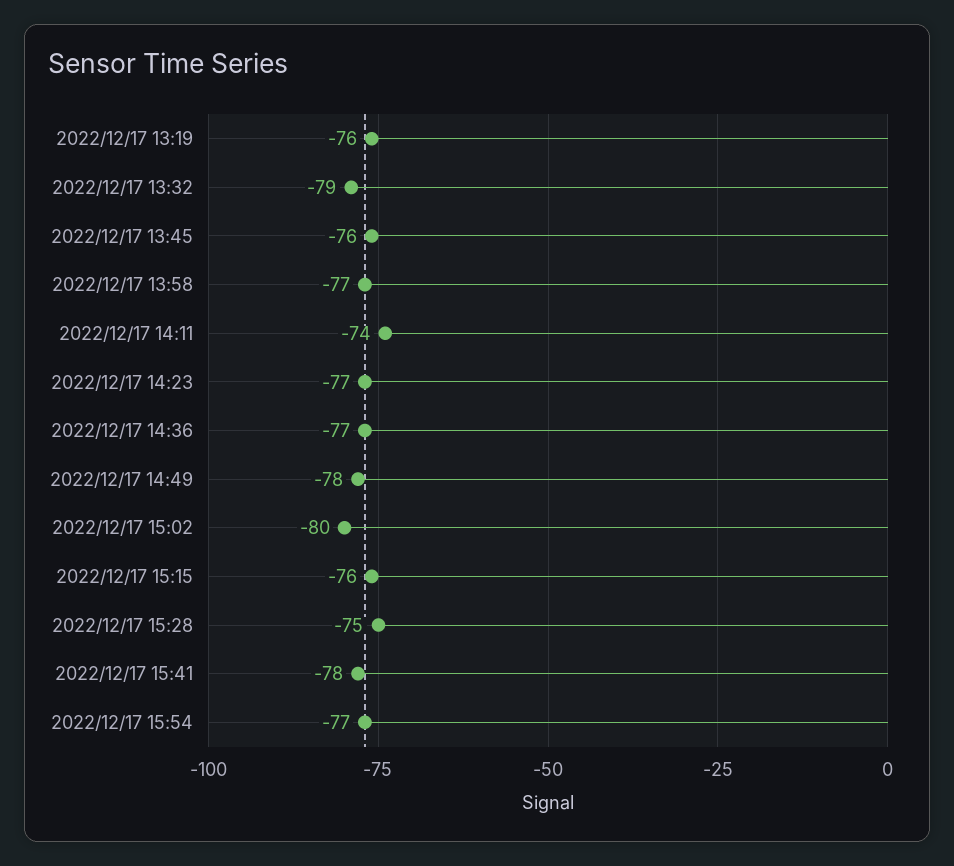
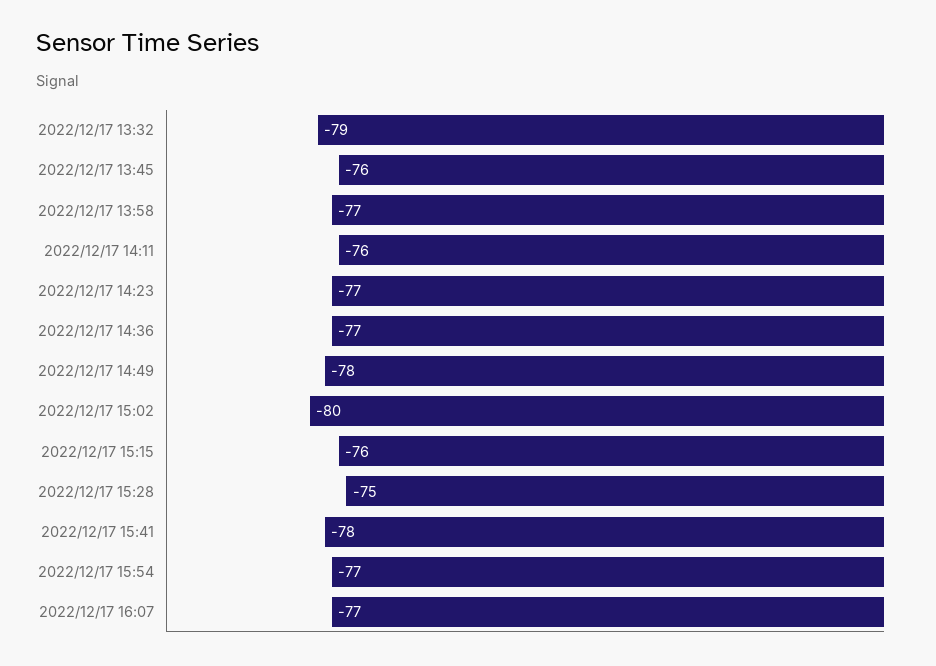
2022/12/17 13:19: -76 -> none
2022/12/17 14:11: -74 -> -76
2022/12/17 16:07: none -> -77

